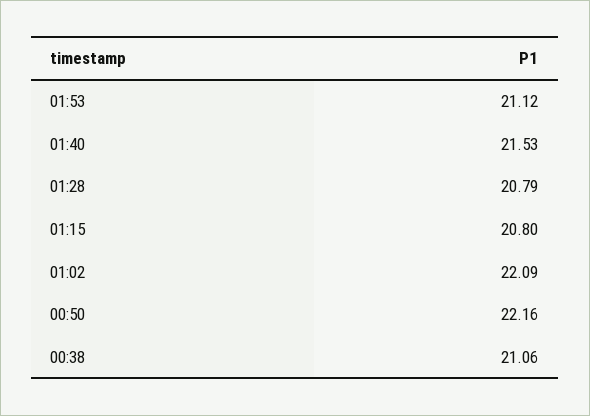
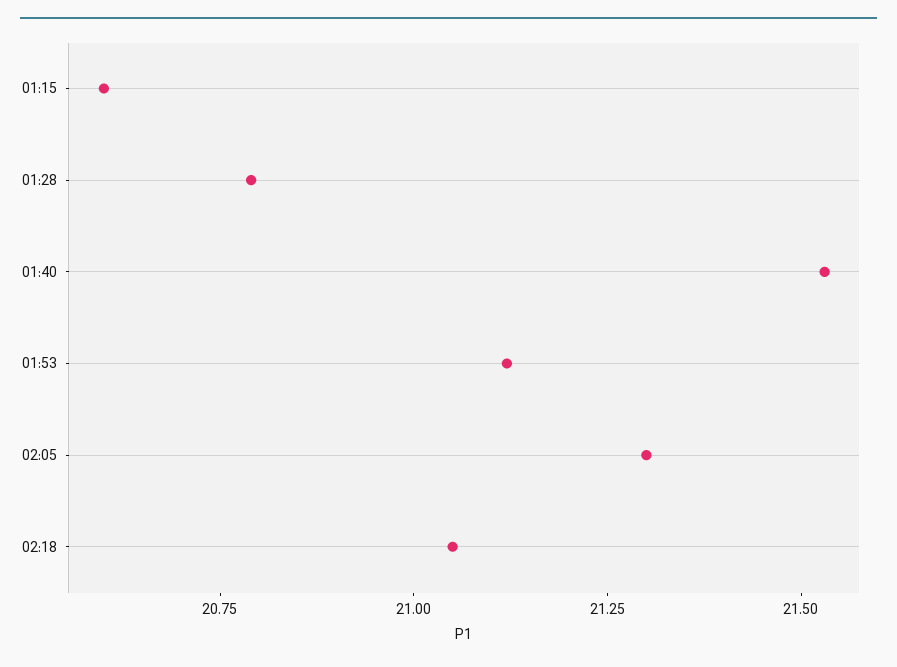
01:15: 20.8 -> 20.6
01:02: 22.09 -> none
00:50: 22.16 -> none
00:38: 21.06 -> none
02:05: none -> 21.3
02:18: none -> 21.05

